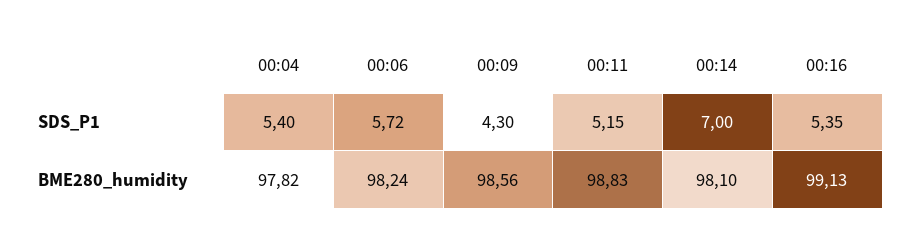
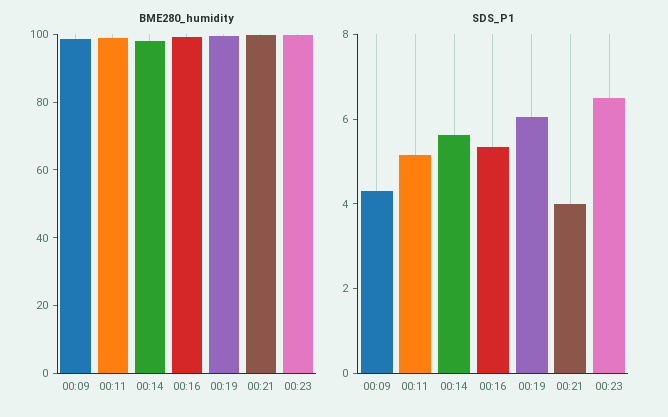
SDS_P1, 00:04: 5.4 -> none
SDS_P1, 00:06: 5.72 -> none
SDS_P1, 00:14: 7 -> 5.5
BME280_humidity, 00:04: 97.82 -> none
BME280_humidity, 00:06: 98.24 -> none
BME280_humidity, 00:19: none -> 100
BME280_humidity, 00:21: none -> 100
BME280_humidity, 00:23: none -> 100
SDS_P1, 00:19: none -> 6
SDS_P1, 00:21: none -> 4
SDS_P1, 00:23: none -> 6.5

